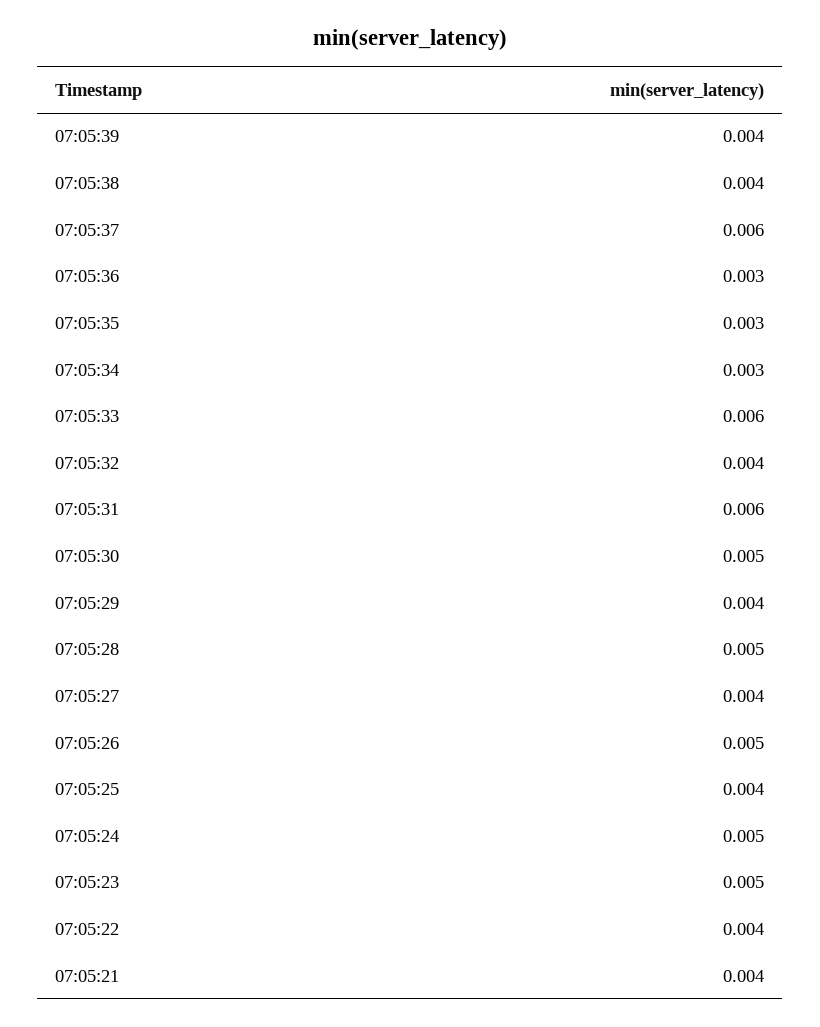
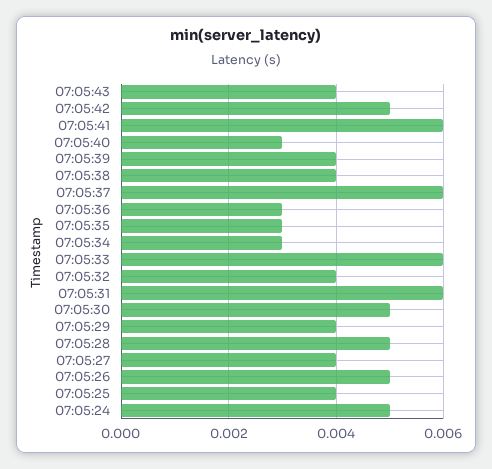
07:05:23: 0.005 -> none
07:05:22: 0.004 -> none
07:05:21: 0.004 -> none
07:05:43: none -> 0.004
07:05:42: none -> 0.005
07:05:41: none -> 0.006
07:05:40: none -> 0.003

